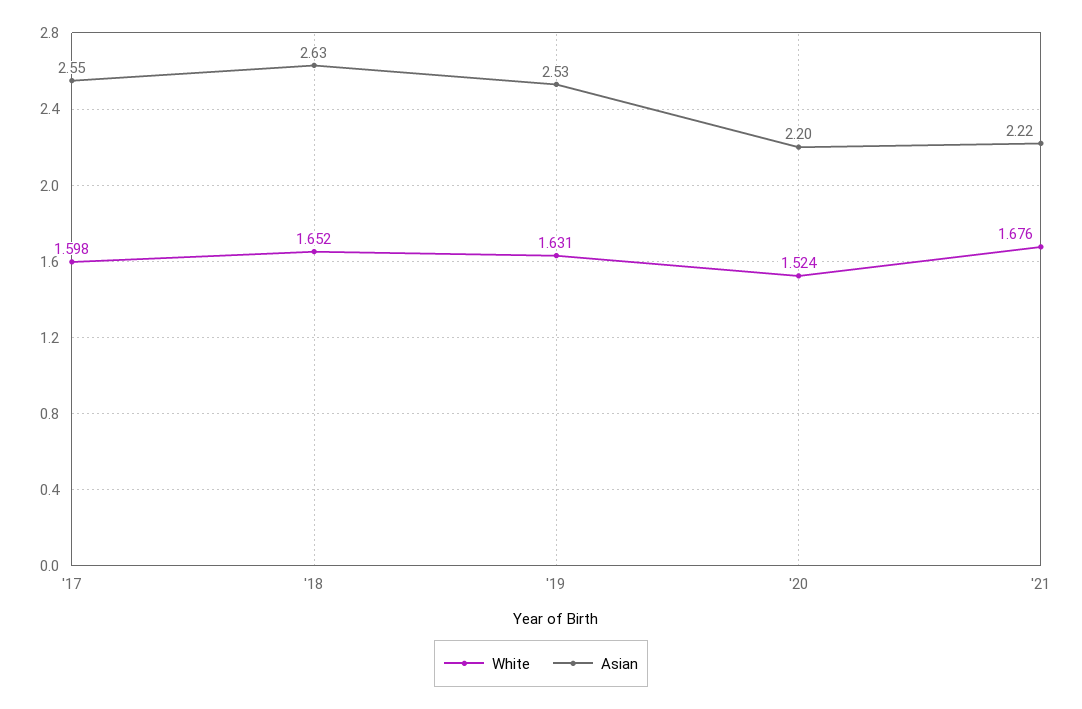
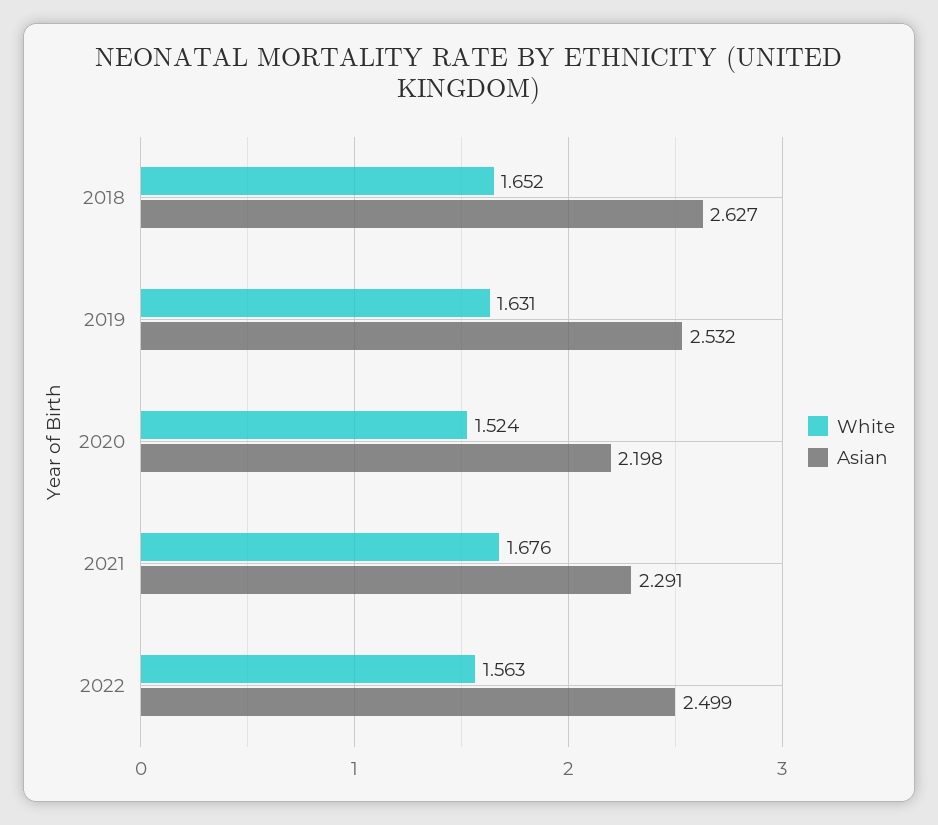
White, '17: 1.598 -> none
Asian, '17: 2.55 -> none
Asian, '21: 2.22 -> 2.291
White, 2022: none -> 1.563
Asian, 2022: none -> 2.499

